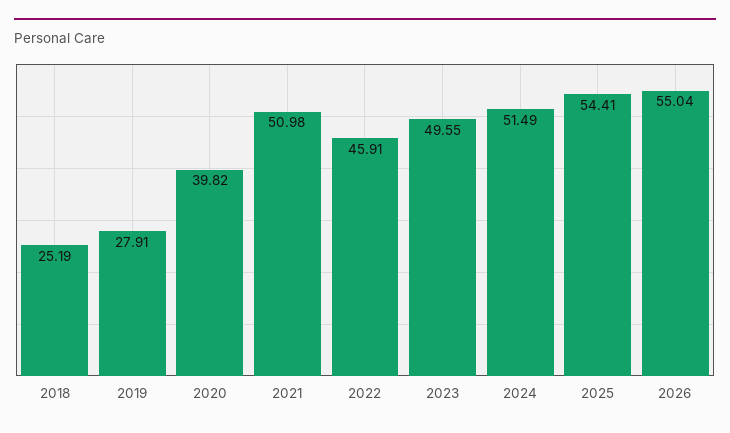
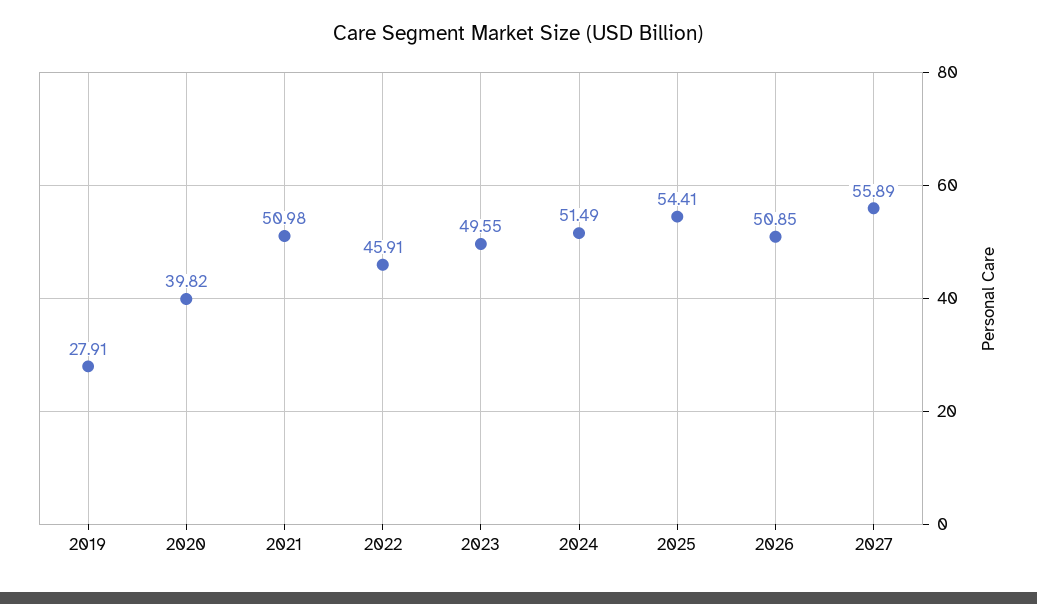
2018: 25.19 -> none
2026: 55.04 -> 50.85
2027: none -> 55.89

